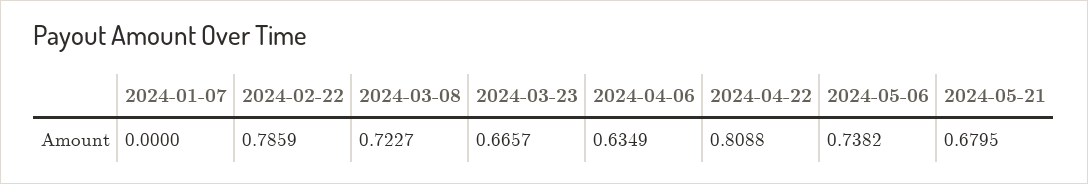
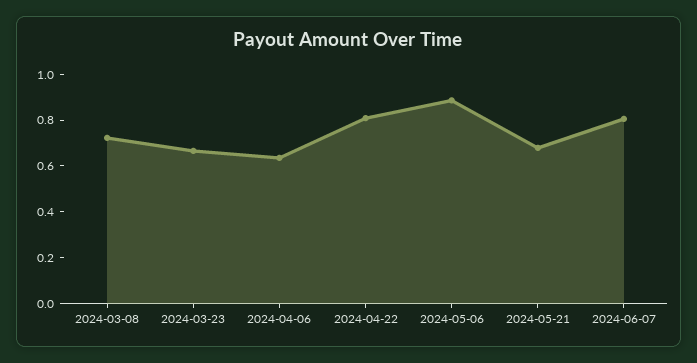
2024-01-07: 0 -> none
2024-02-22: 0.7859 -> none
2024-05-06: 0.7382 -> 0.9
2024-06-07: none -> 0.8

